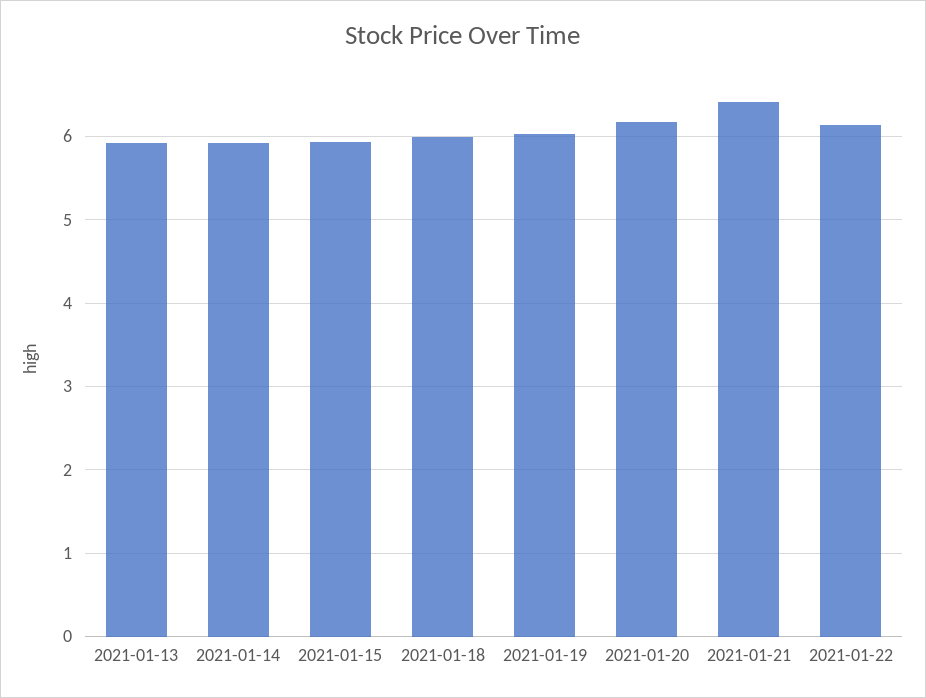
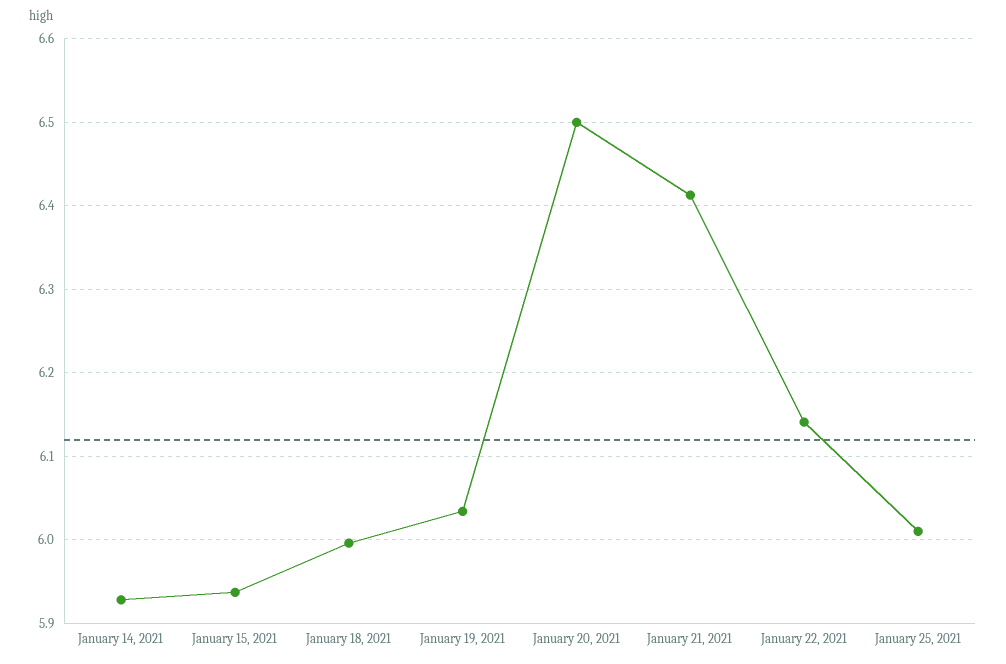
2021-01-13: 5.9 -> none
2021-01-20: 6.2 -> 6.5
January 25, 2021: none -> 6.01

